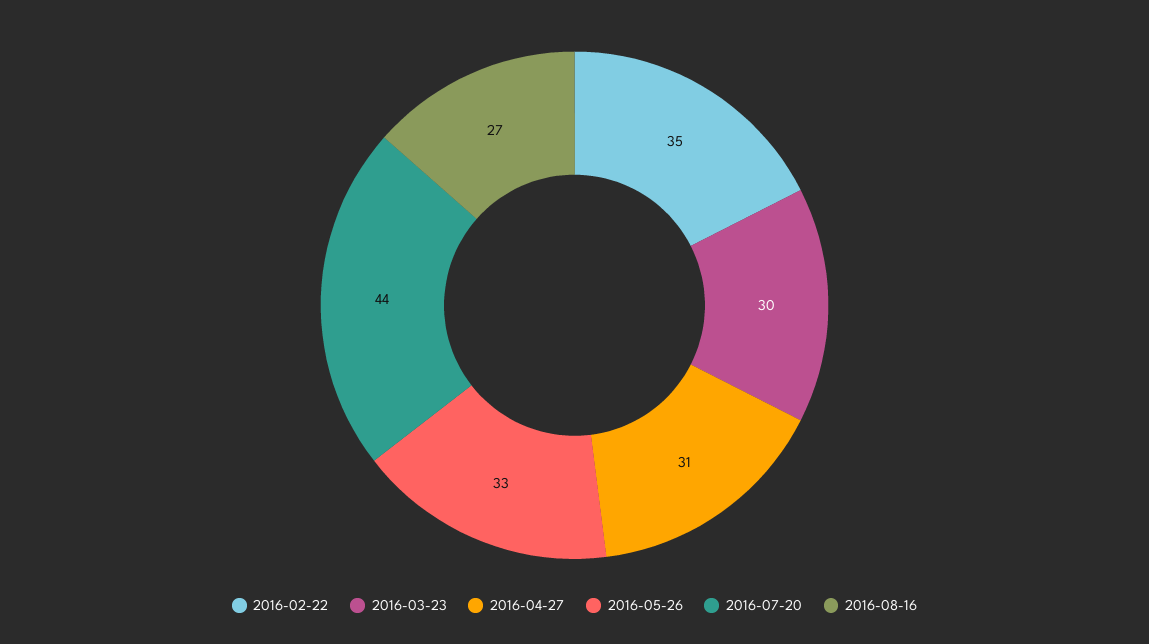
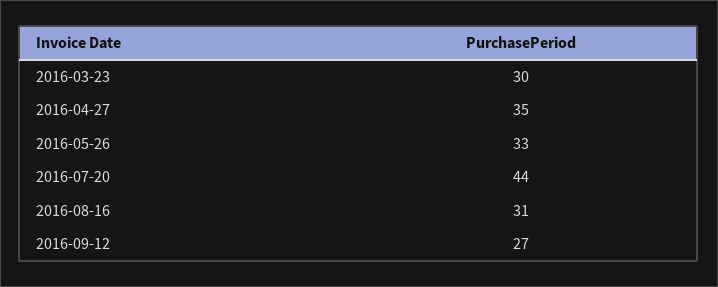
2016-02-22: 35 -> none
2016-04-27: 31 -> 35
2016-08-16: 27 -> 31
2016-09-12: none -> 27

